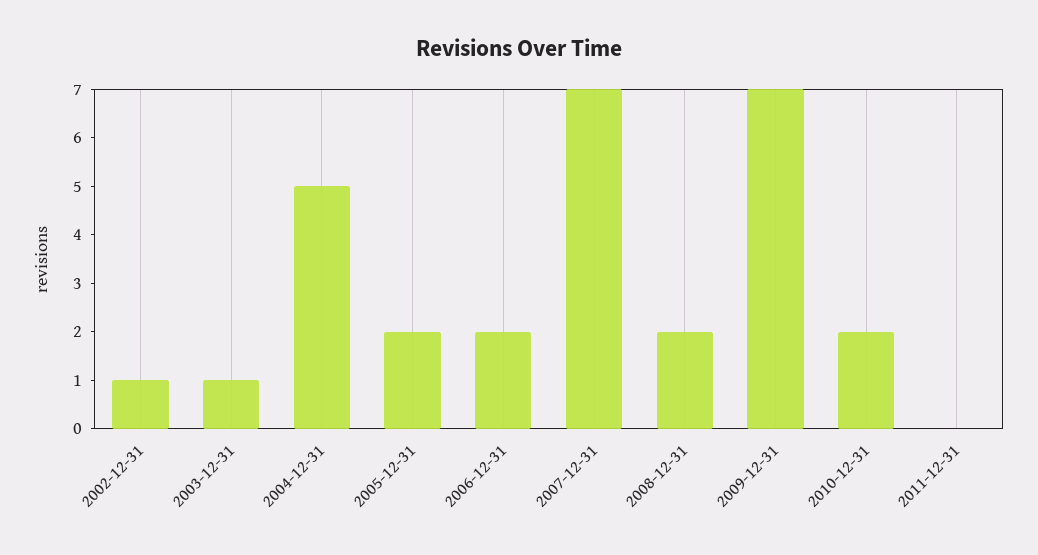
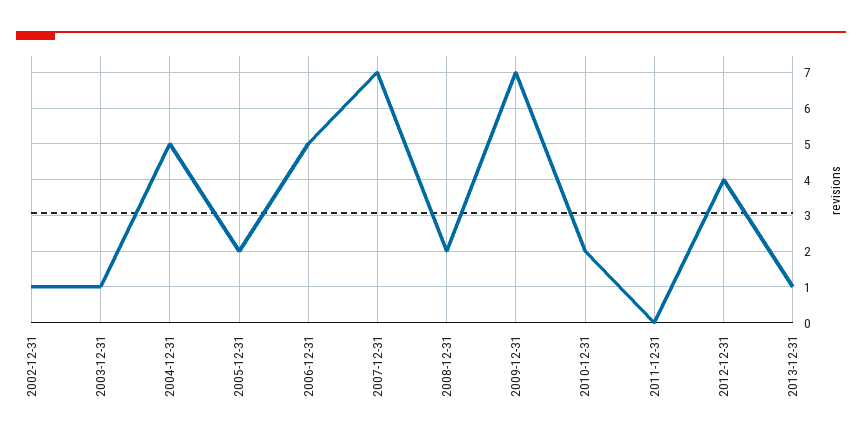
2006-12-31: 2 -> 5
2012-12-31: none -> 4
2013-12-31: none -> 1

